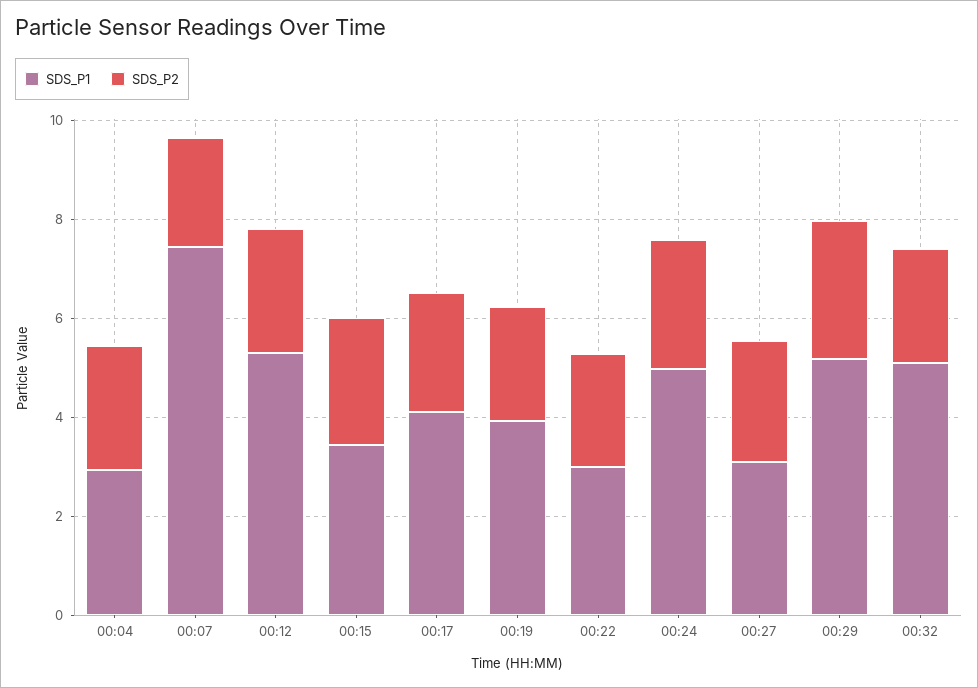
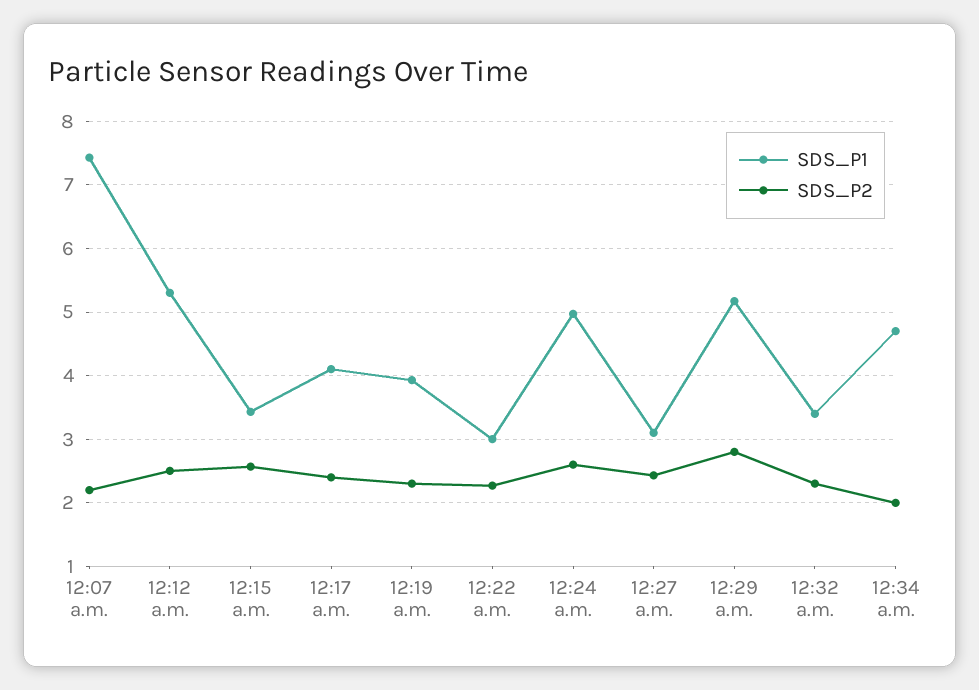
SDS_P1, 00:04: 3 -> none
SDS_P2, 00:04: 2.5 -> none
SDS_P1, 00:32: 5 -> 3.4
SDS_P1, 12:34 a.m.: none -> 4.7
SDS_P2, 12:34 a.m.: none -> 2

